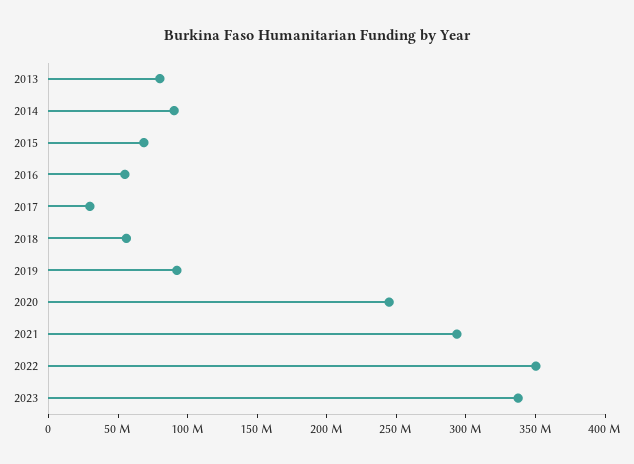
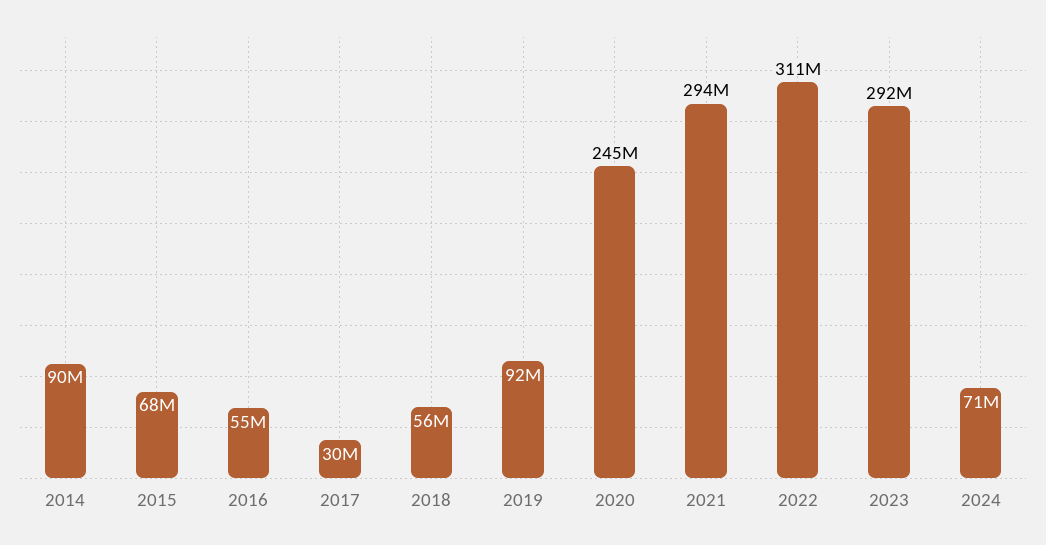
2013: 80000000 -> none
2022: 350000000 -> 311000000
2023: 340000000 -> 292000000
2024: none -> 71000000

